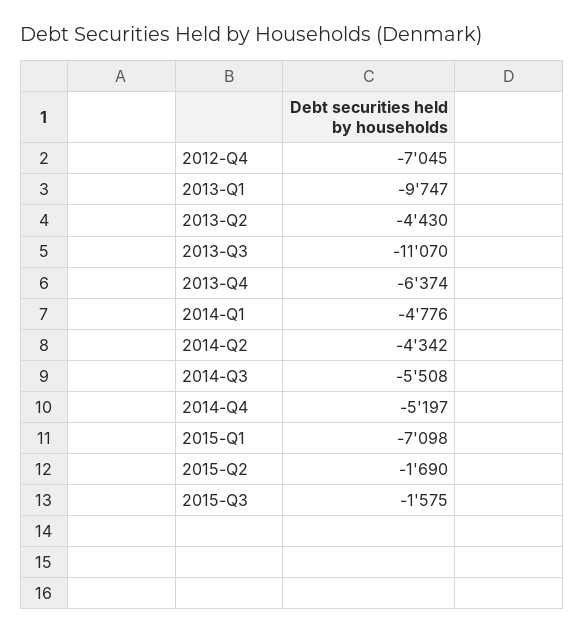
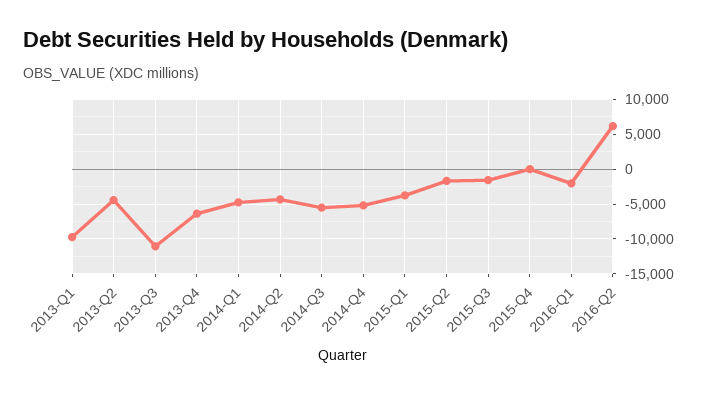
2012-Q4: -7045 -> none
2015-Q1: -7098 -> -4000
2015-Q4: none -> 0
2016-Q1: none -> -2000
2016-Q2: none -> 6000

